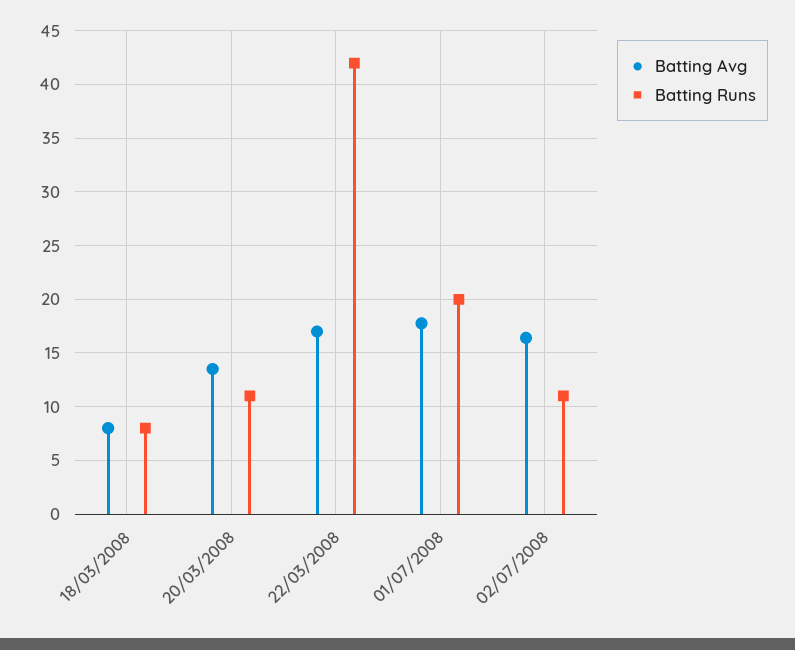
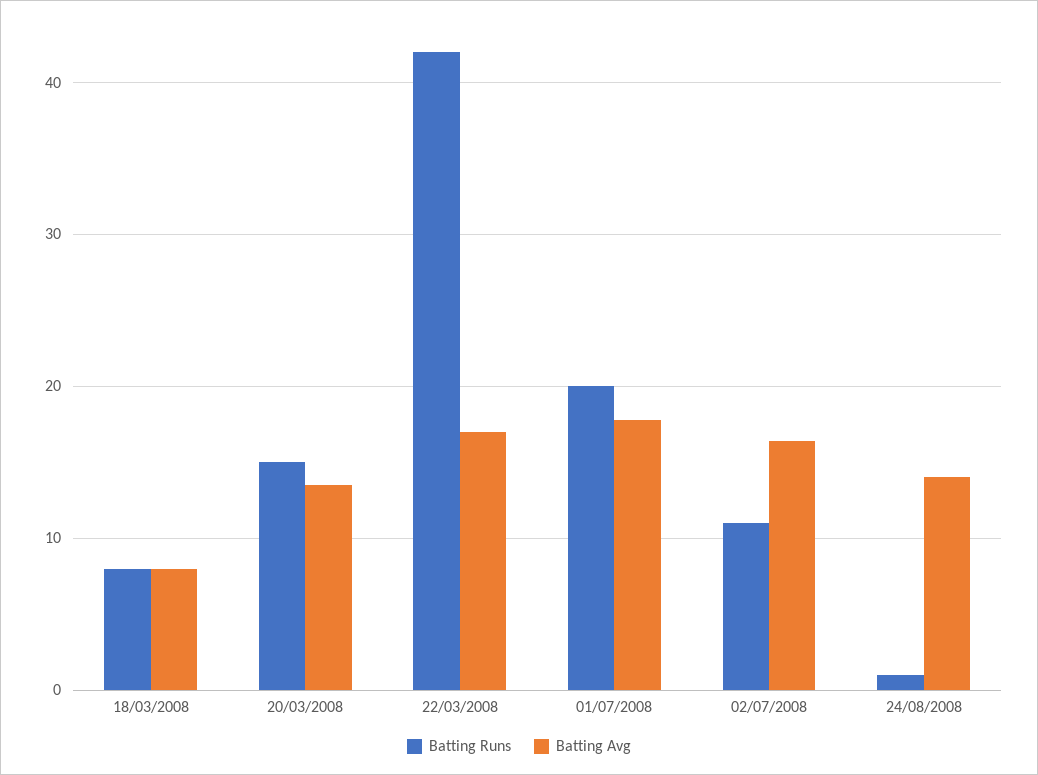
Batting Runs, 20/03/2008: 11 -> 15
Batting Runs, 24/08/2008: none -> 1
Batting Avg, 24/08/2008: none -> 14

